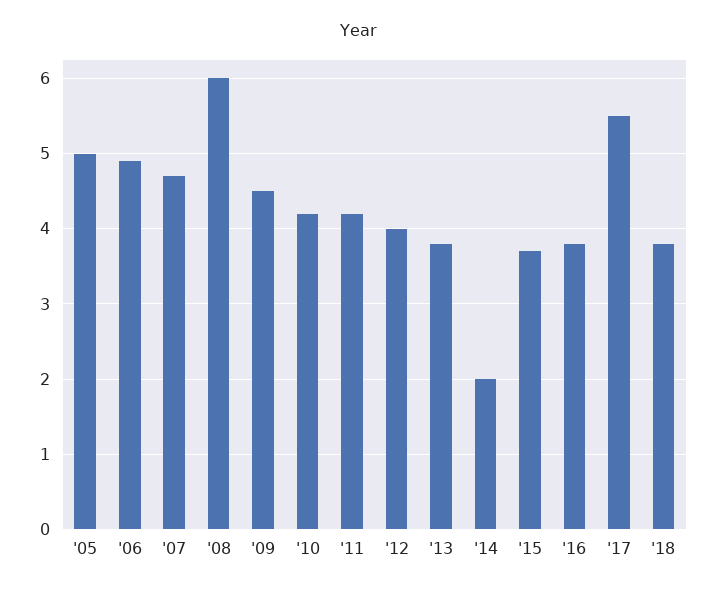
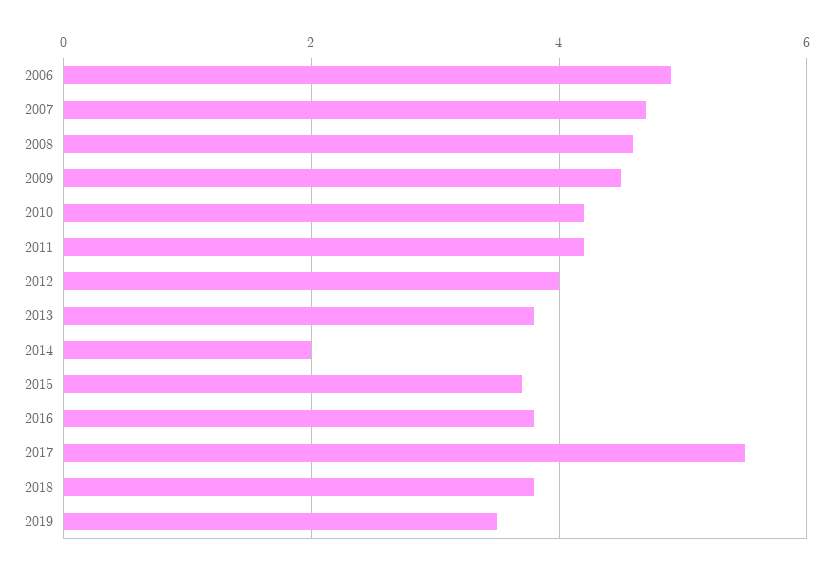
'05: 5 -> none
'08: 6 -> 4.5
2019: none -> 3.5

